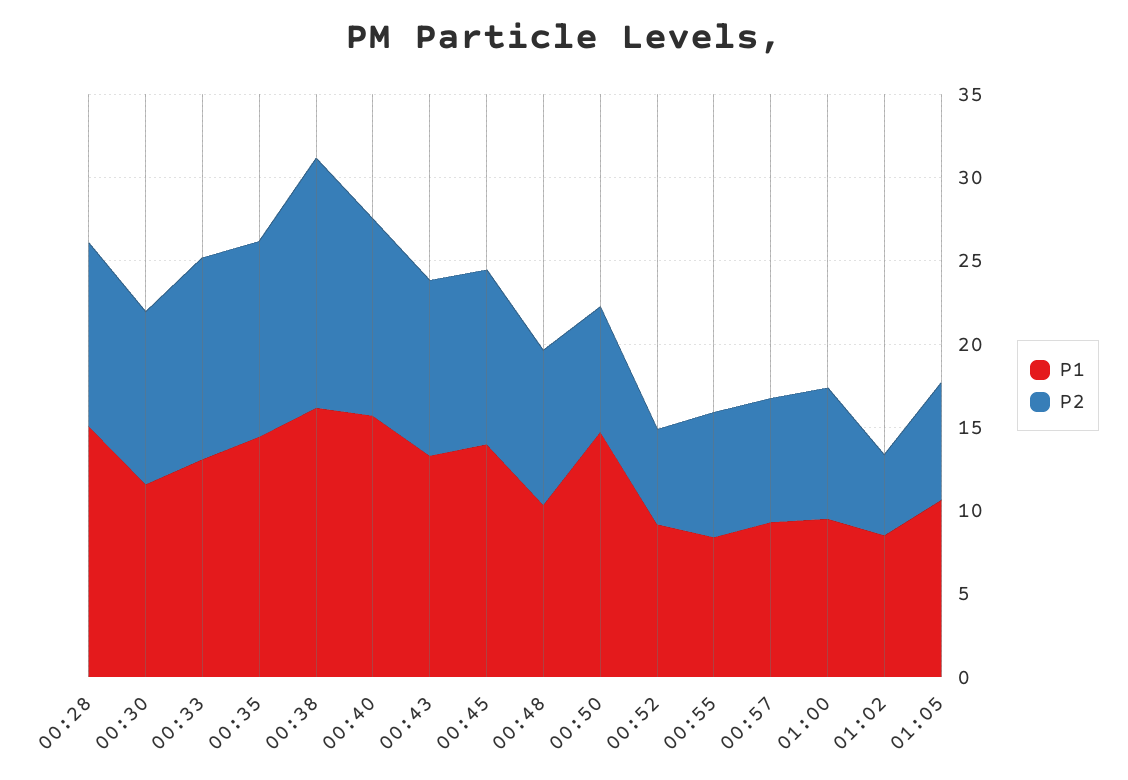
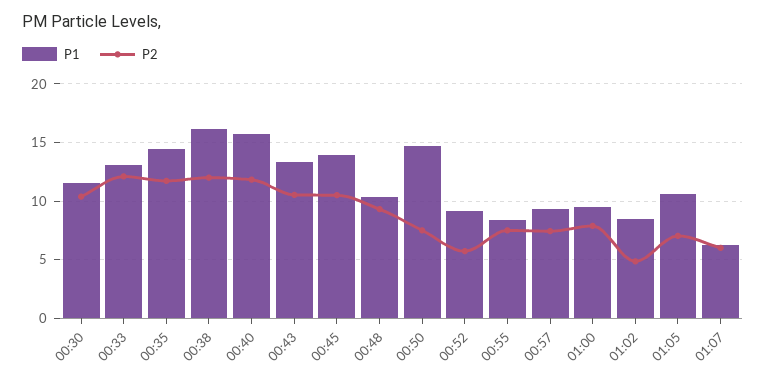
P1, 00:28: 15 -> none
P2, 00:28: 11 -> none
P2, 00:38: 15 -> 12
P1, 01:07: none -> 6
P2, 01:07: none -> 6

